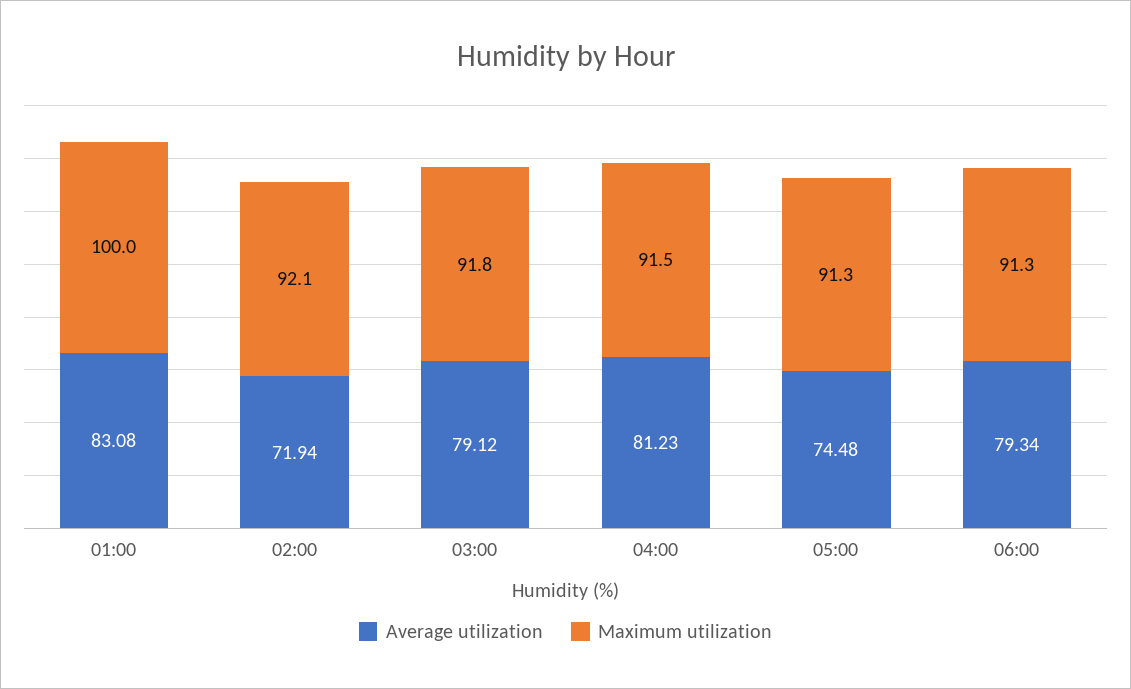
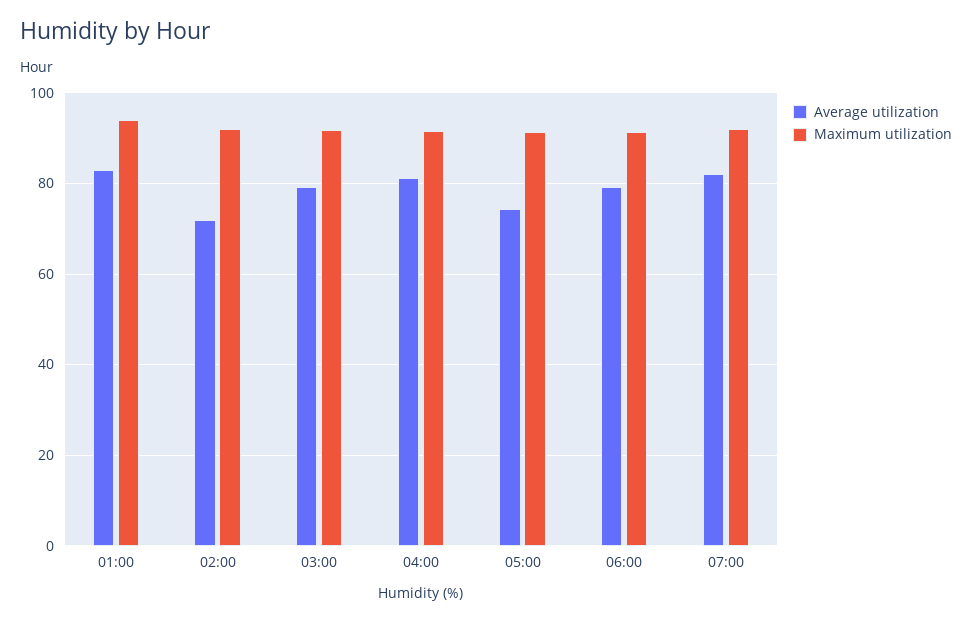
Maximum utilization, 01:00: 100 -> 94
Average utilization, 07:00: none -> 82
Maximum utilization, 07:00: none -> 92

